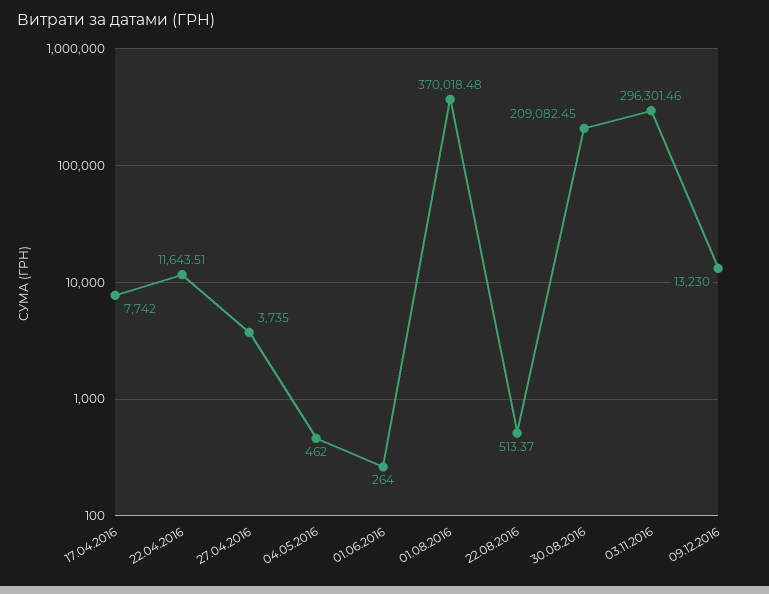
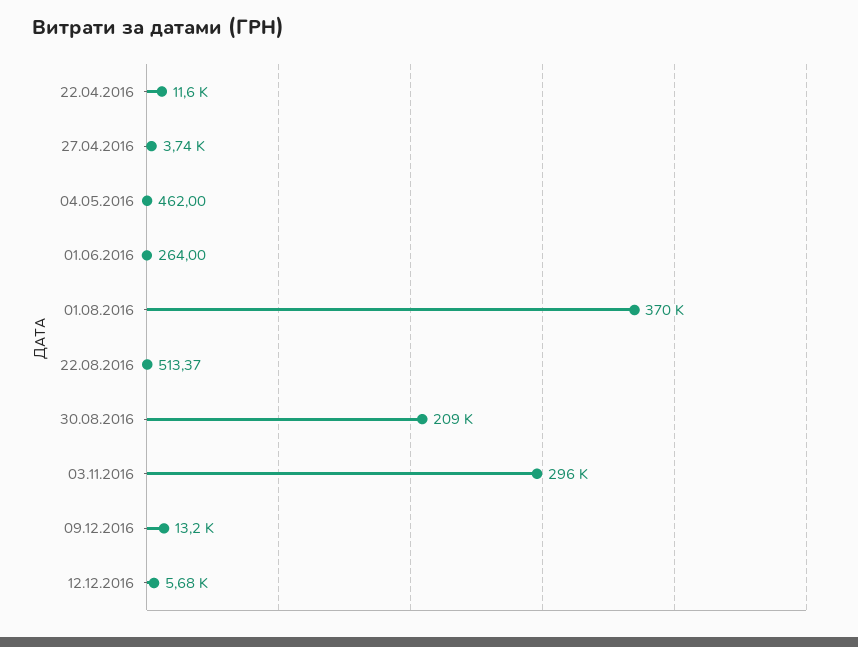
17.04.2016: 7742 -> none
12.12.2016: none -> 5680

